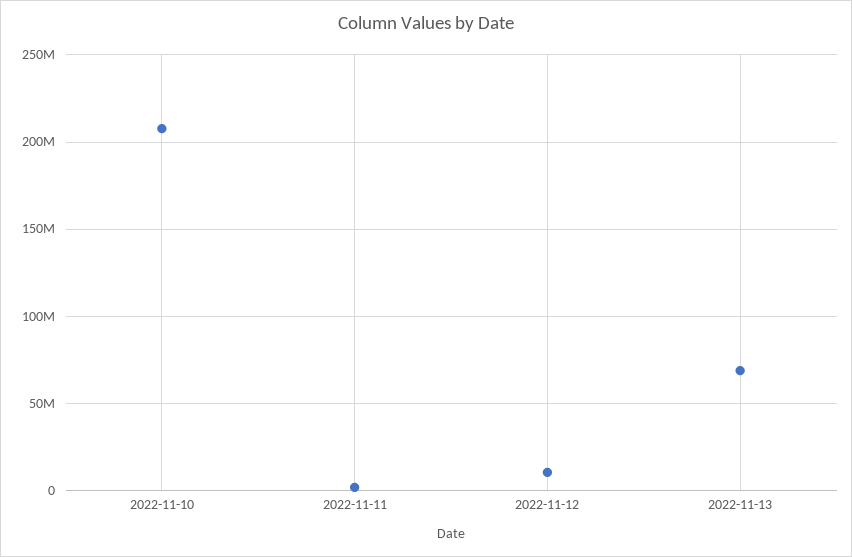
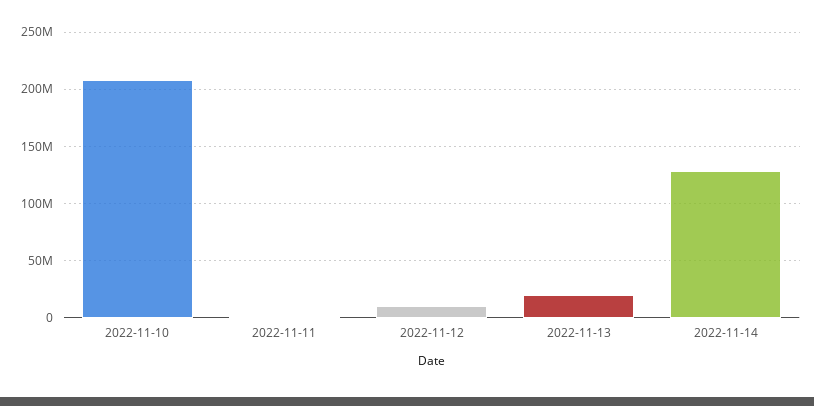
2022-11-13: 70000000 -> 20000000
2022-11-14: none -> 130000000

